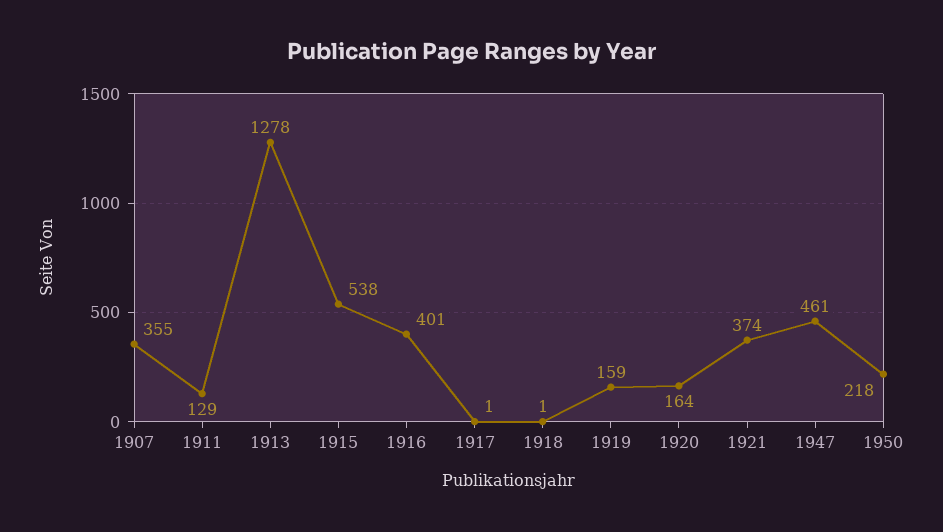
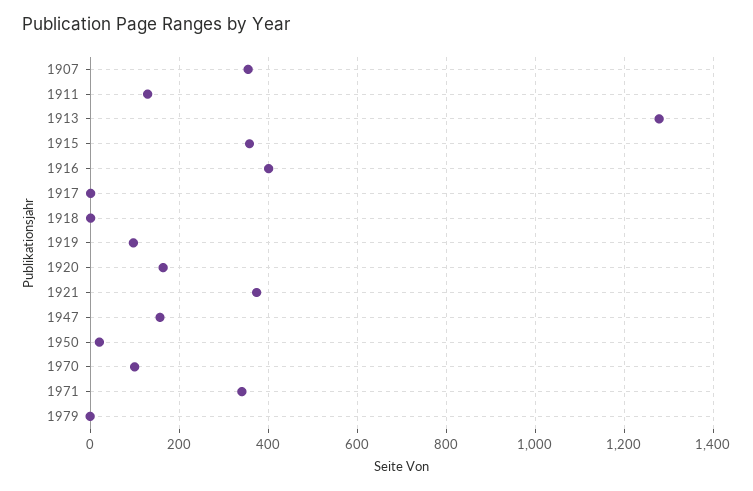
1915: 538 -> 360
1919: 159 -> 100
1947: 461 -> 160
1950: 218 -> 20
1970: none -> 100
1971: none -> 340
1979: none -> 0

